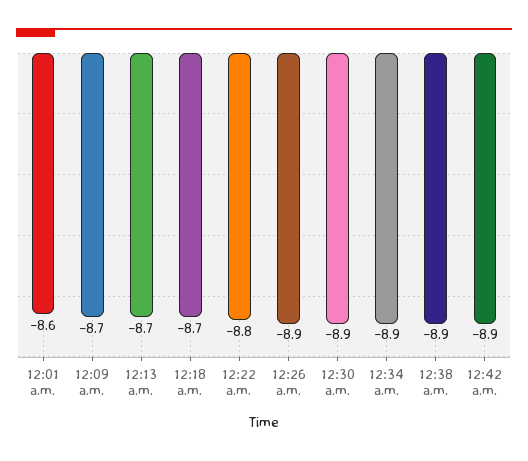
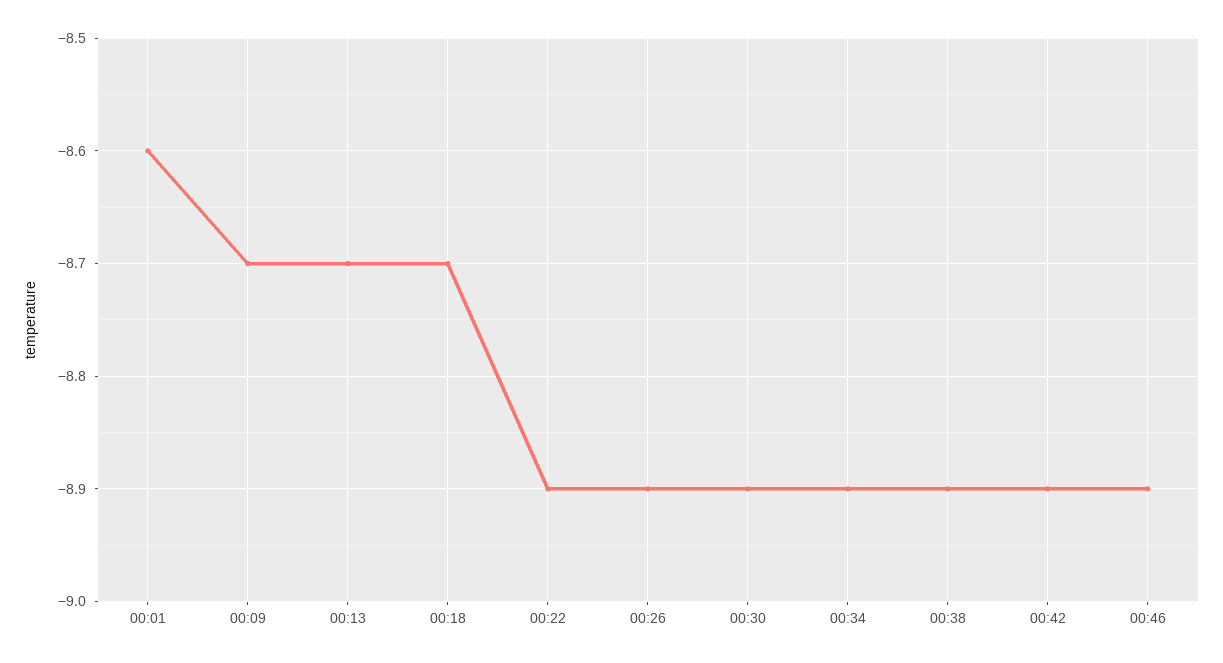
12:22 a.m.: -8.8 -> -8.9
00:46: none -> -8.9

